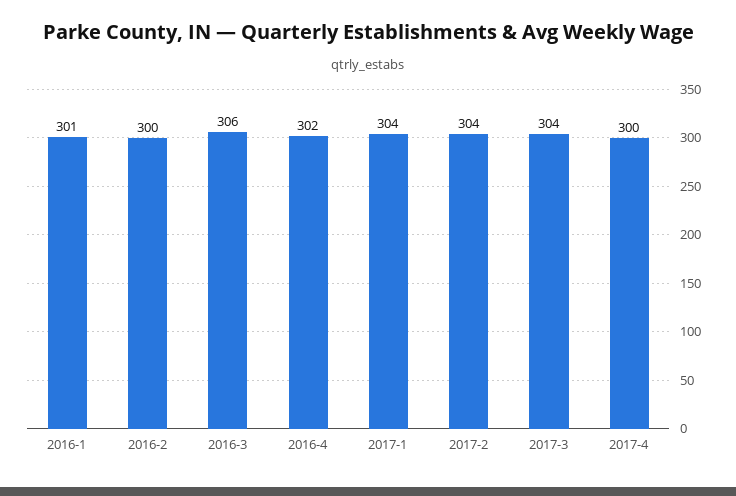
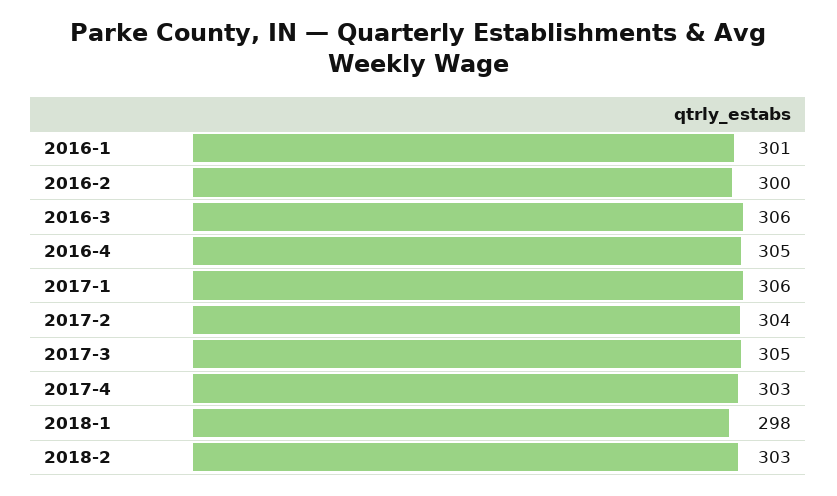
2016-4: 302 -> 305
2017-1: 304 -> 306
2017-3: 304 -> 305
2017-4: 300 -> 303
2018-1: none -> 298
2018-2: none -> 303

